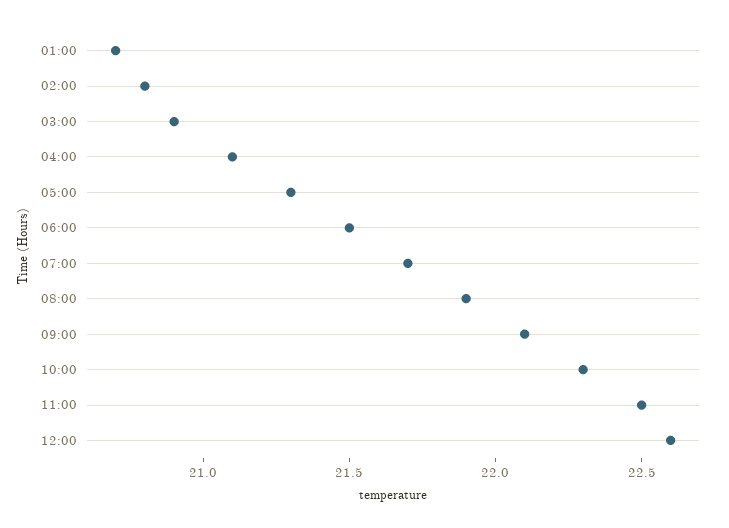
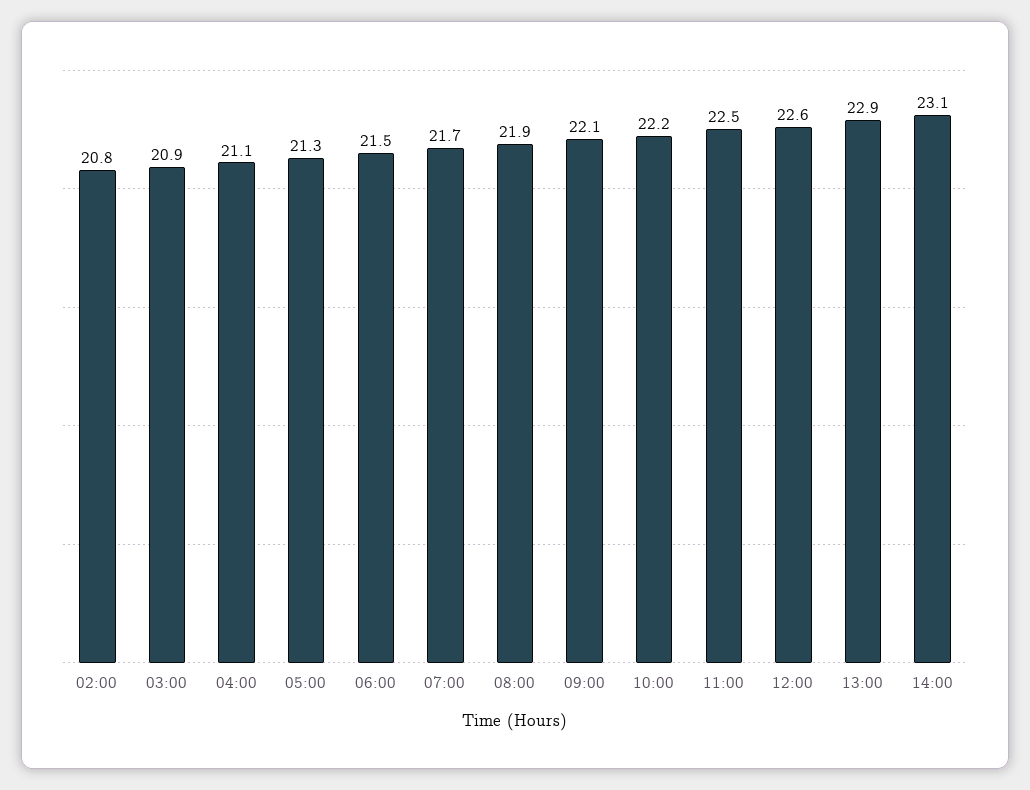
01:00: 20.7 -> none
10:00: 22.3 -> 22.2
13:00: none -> 22.9
14:00: none -> 23.1

